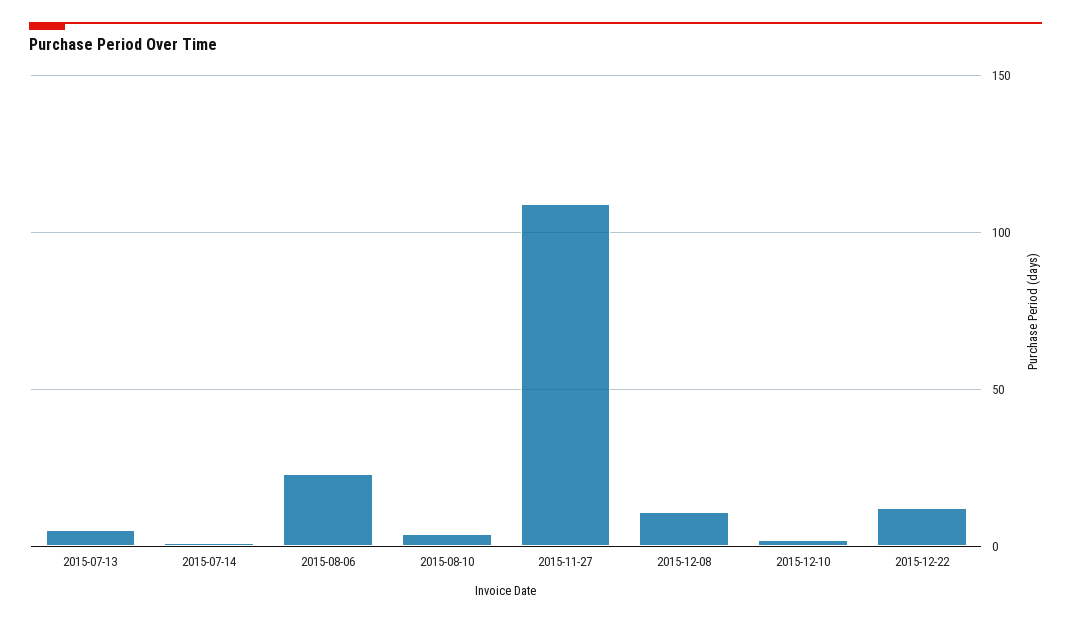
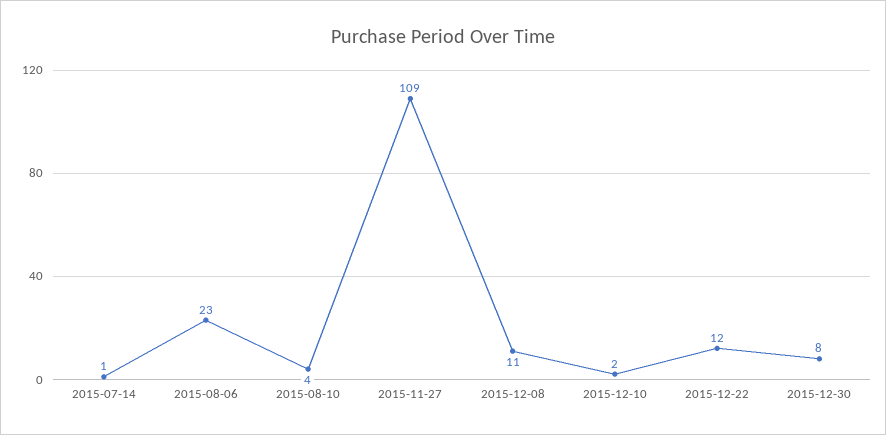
2015-07-13: 5 -> none
2015-12-30: none -> 8

